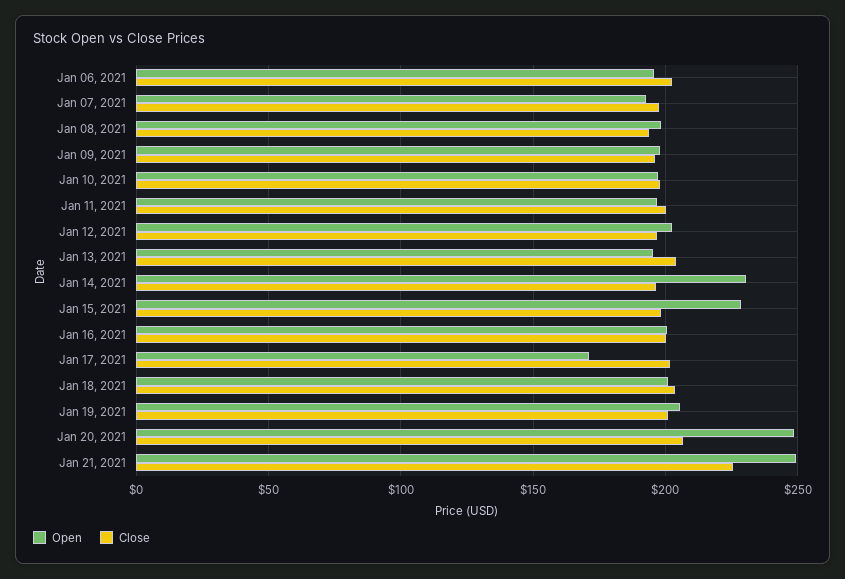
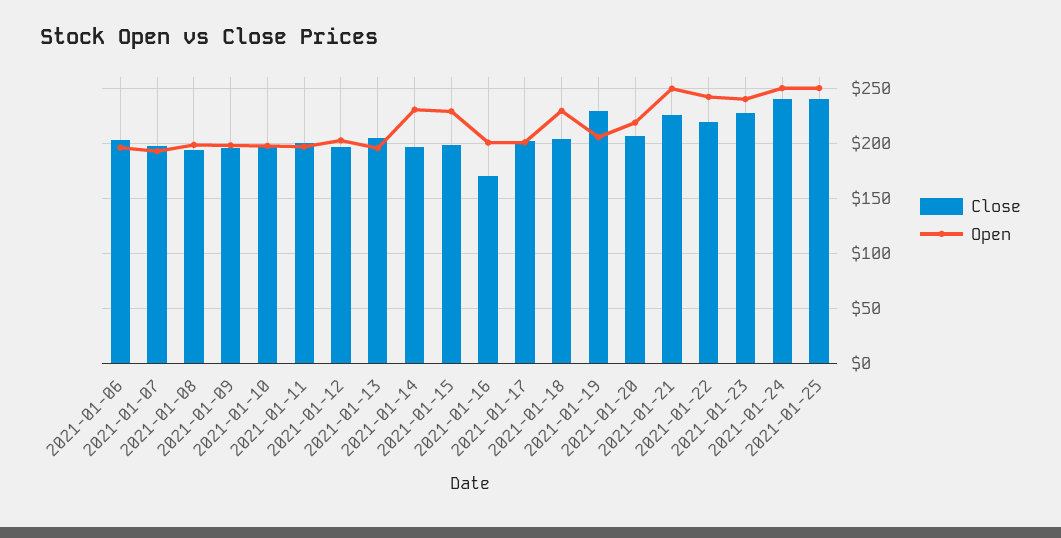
Close, Jan 16, 2021: 200 -> 170
Open, Jan 17, 2021: 170 -> 200
Open, Jan 18, 2021: 200 -> 230
Close, Jan 19, 2021: 200 -> 230
Open, Jan 20, 2021: 250 -> 220
Close, 2021-01-22: none -> 220
Open, 2021-01-22: none -> 240
Close, 2021-01-23: none -> 230
Open, 2021-01-23: none -> 240
Close, 2021-01-24: none -> 240
Open, 2021-01-24: none -> 250
Close, 2021-01-25: none -> 240
Open, 2021-01-25: none -> 250

